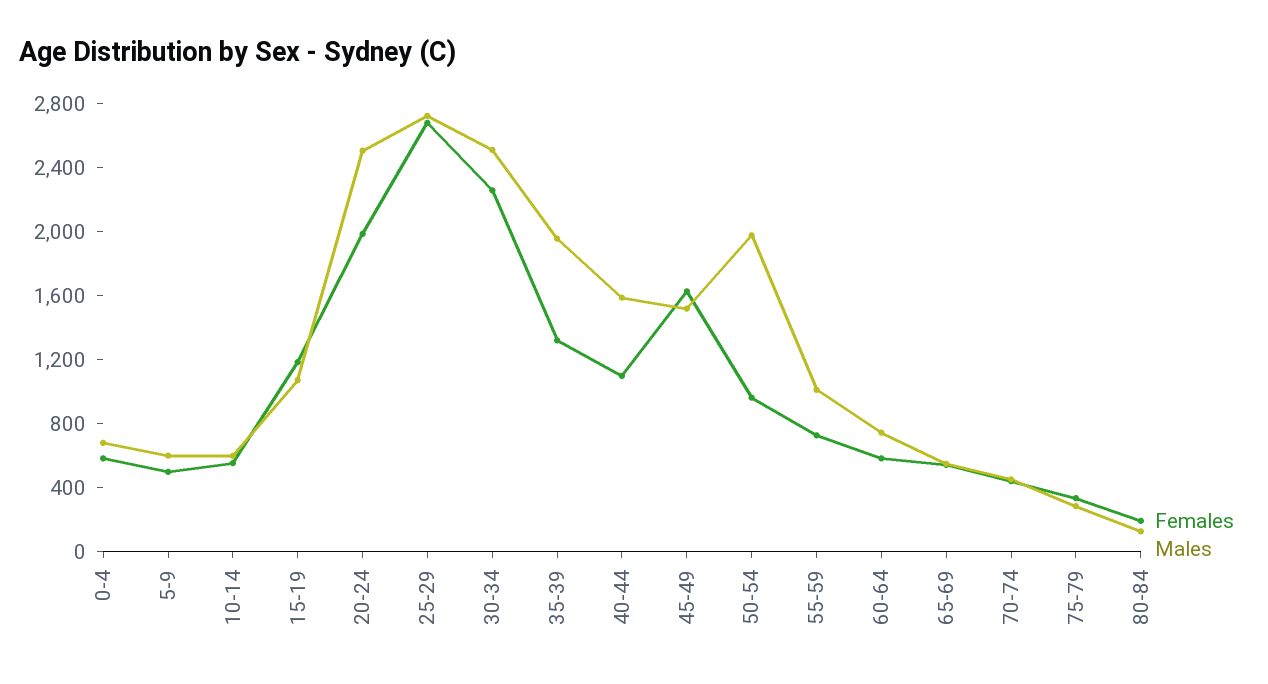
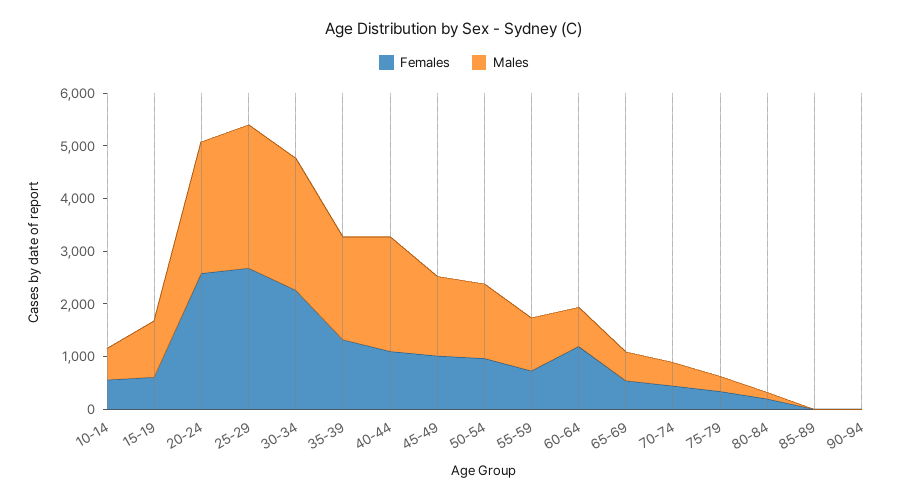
Females, 0-4: 600 -> none
Males, 0-4: 700 -> none
Females, 5-9: 500 -> none
Males, 5-9: 600 -> none
Females, 15-19: 1200 -> 600
Females, 20-24: 2000 -> 2600
Males, 40-44: 1600 -> 2200
Females, 45-49: 1600 -> 1000
Males, 50-54: 2000 -> 1400
Females, 60-64: 600 -> 1200
Females, 85-89: none -> 0
Males, 85-89: none -> 0
Females, 90-94: none -> 0
Males, 90-94: none -> 0

